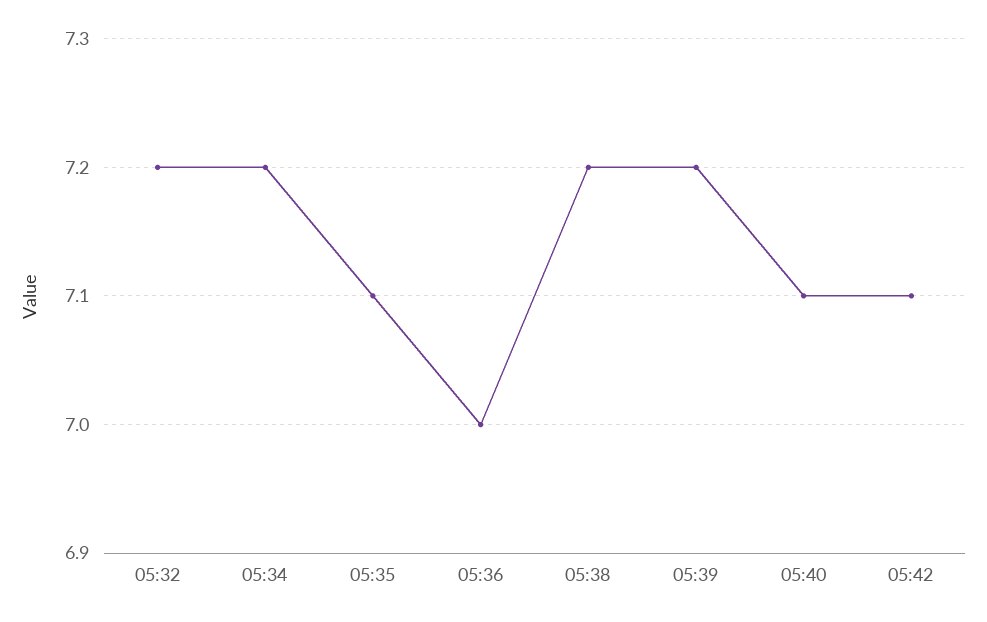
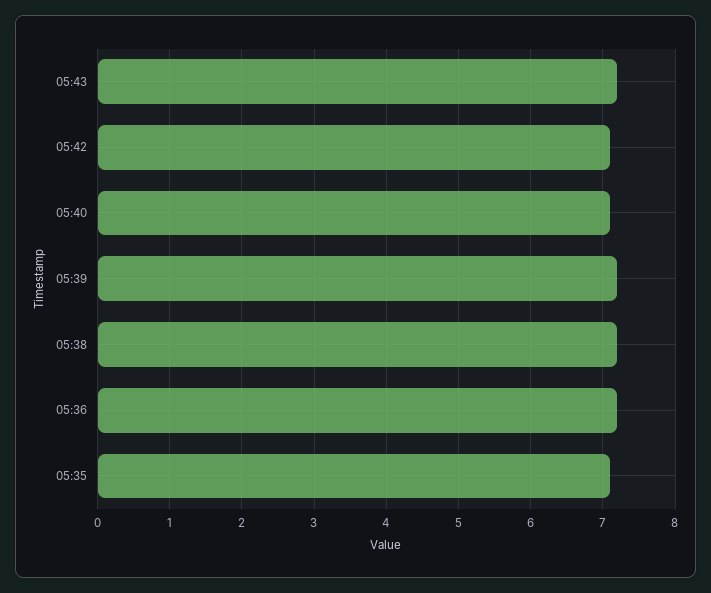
05:32: 7.2 -> none
05:34: 7.2 -> none
05:36: 7 -> 7.2
05:43: none -> 7.2

